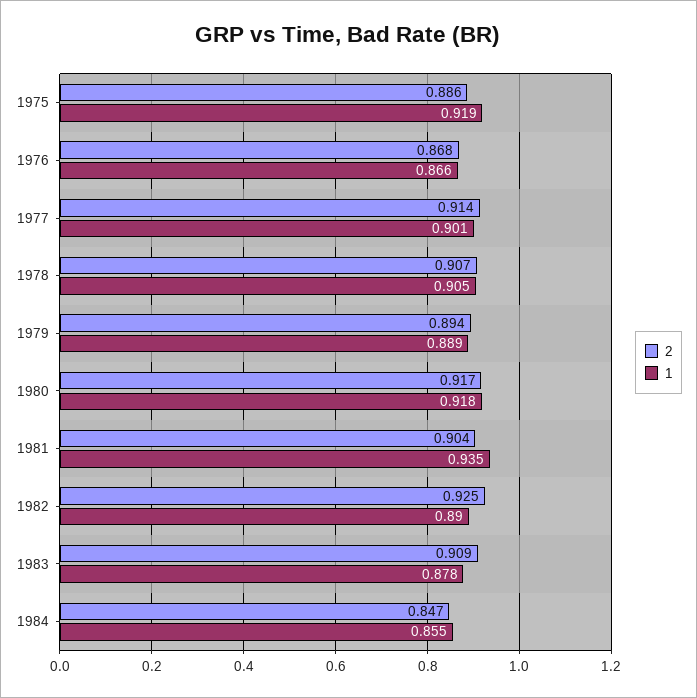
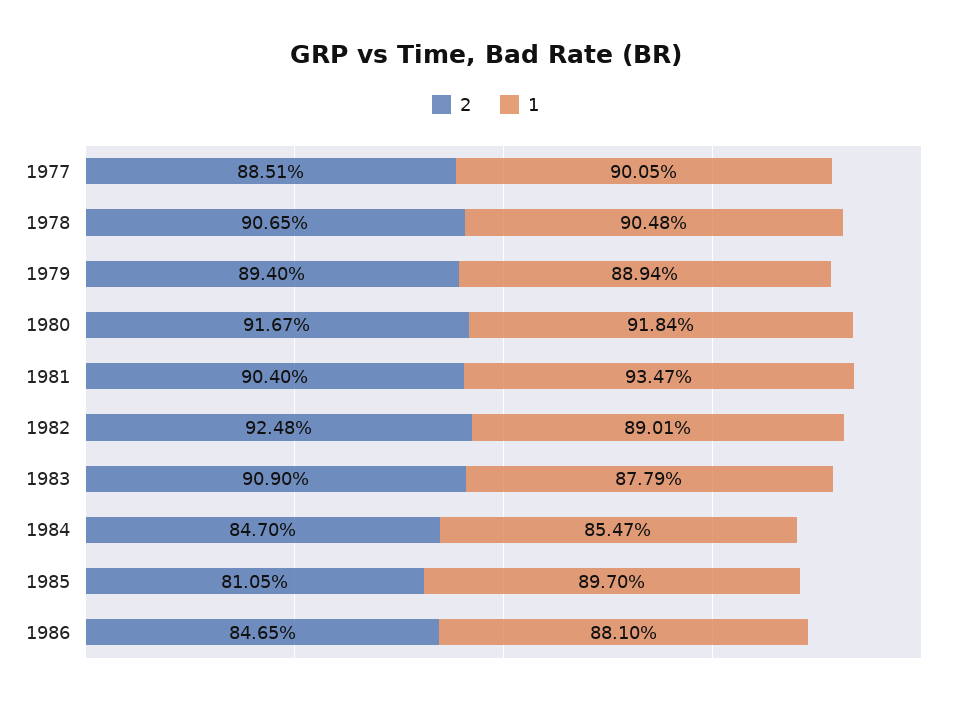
2, 1975: 0.886 -> none
1, 1975: 0.919 -> none
2, 1976: 0.868 -> none
1, 1976: 0.866 -> none
2, 1977: 0.914 -> 0.8851
2, 1985: none -> 0.8105
1, 1985: none -> 0.897
2, 1986: none -> 0.8465
1, 1986: none -> 0.881

